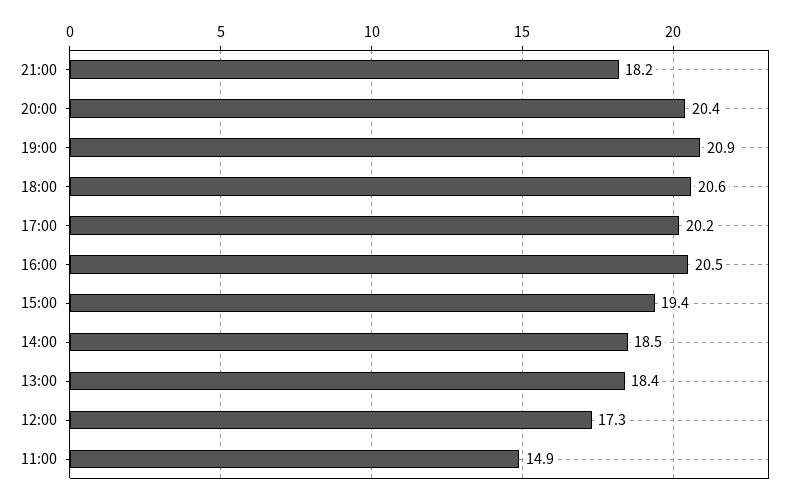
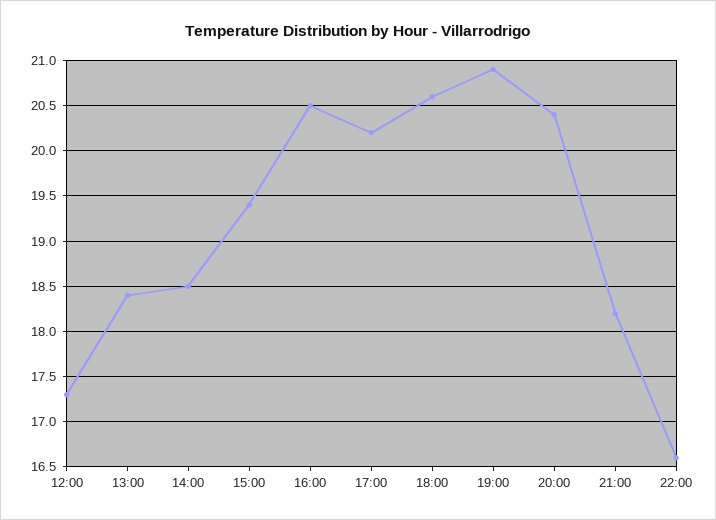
11:00: 14.9 -> none
22:00: none -> 16.6

